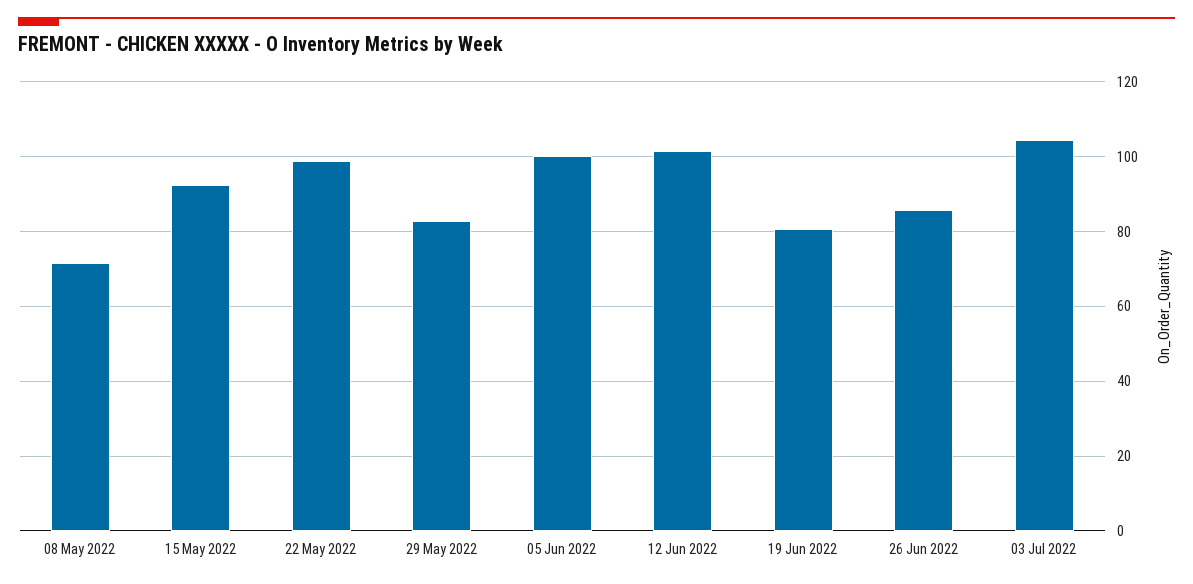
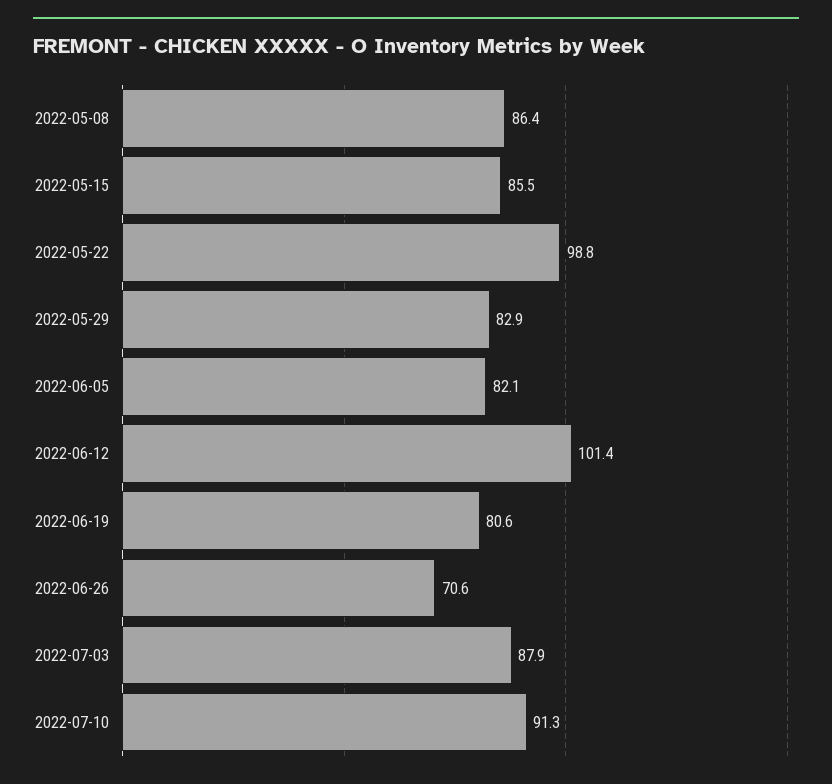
08 May 2022: 72 -> 86.4
15 May 2022: 92 -> 85.5
05 Jun 2022: 100 -> 82.1
26 Jun 2022: 86 -> 70.6
03 Jul 2022: 104 -> 87.9
2022-07-10: none -> 91.3

